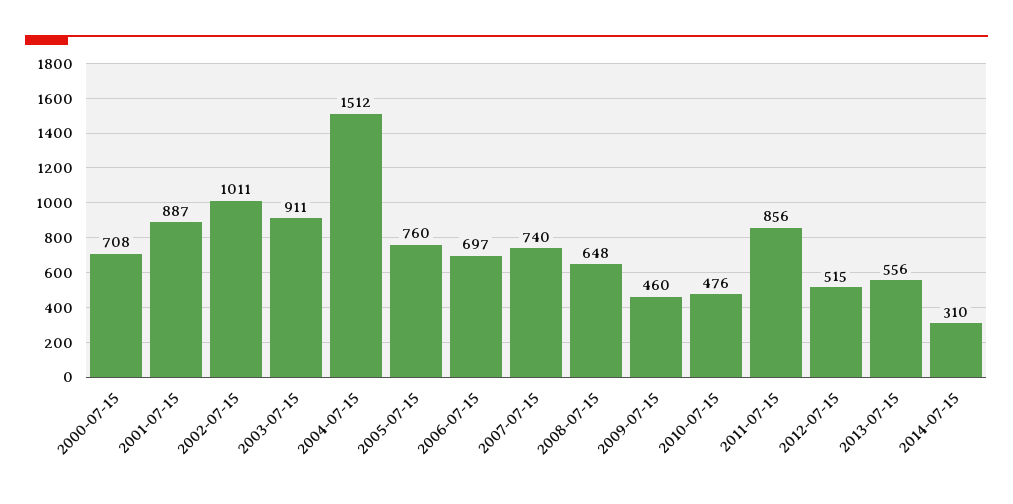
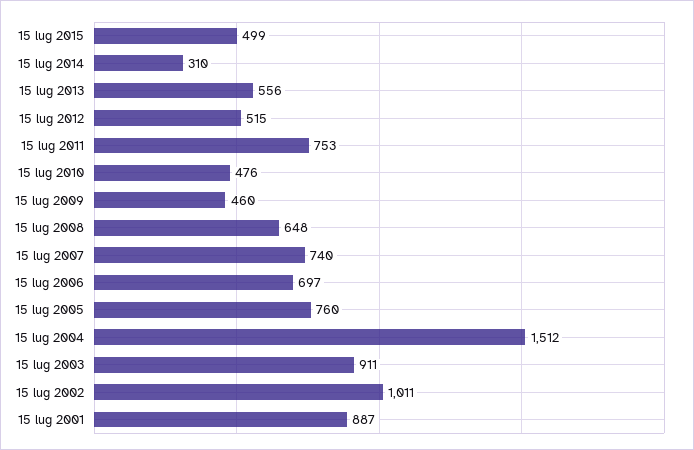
2000-07-15: 708 -> none
2011-07-15: 856 -> 753
15 lug 2015: none -> 499

